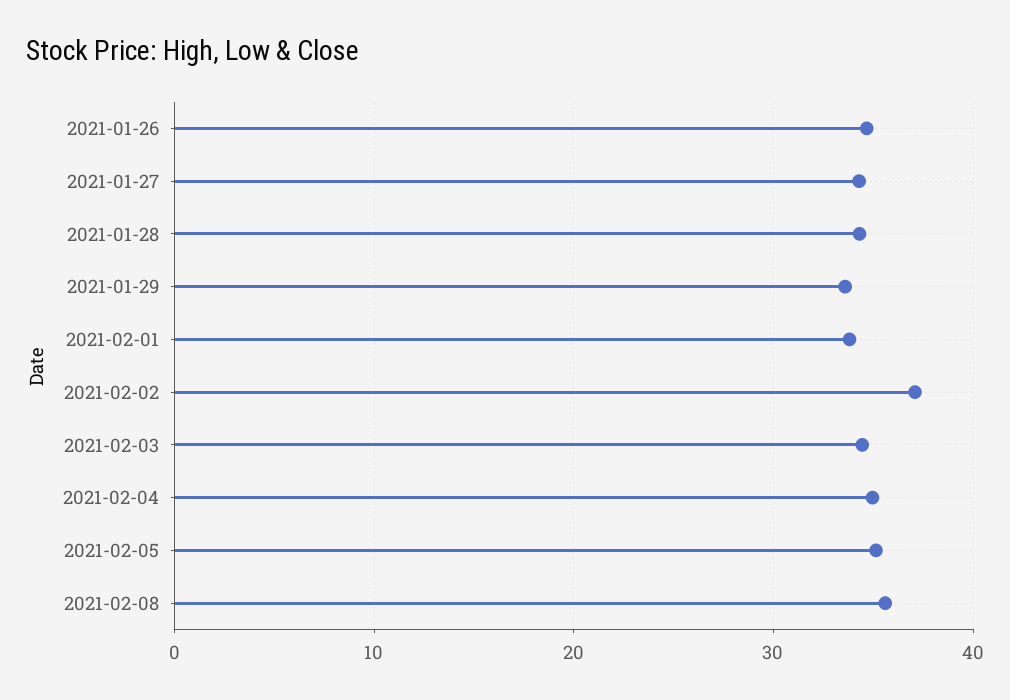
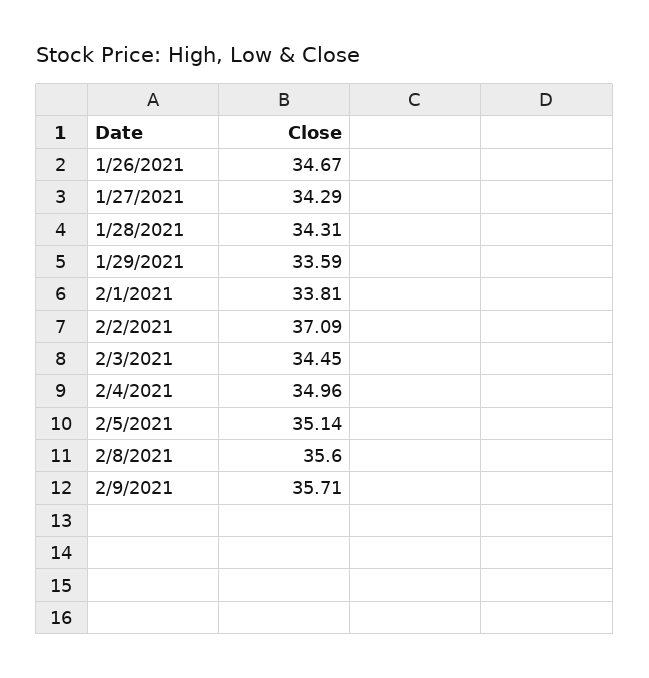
2/9/2021: none -> 35.71

